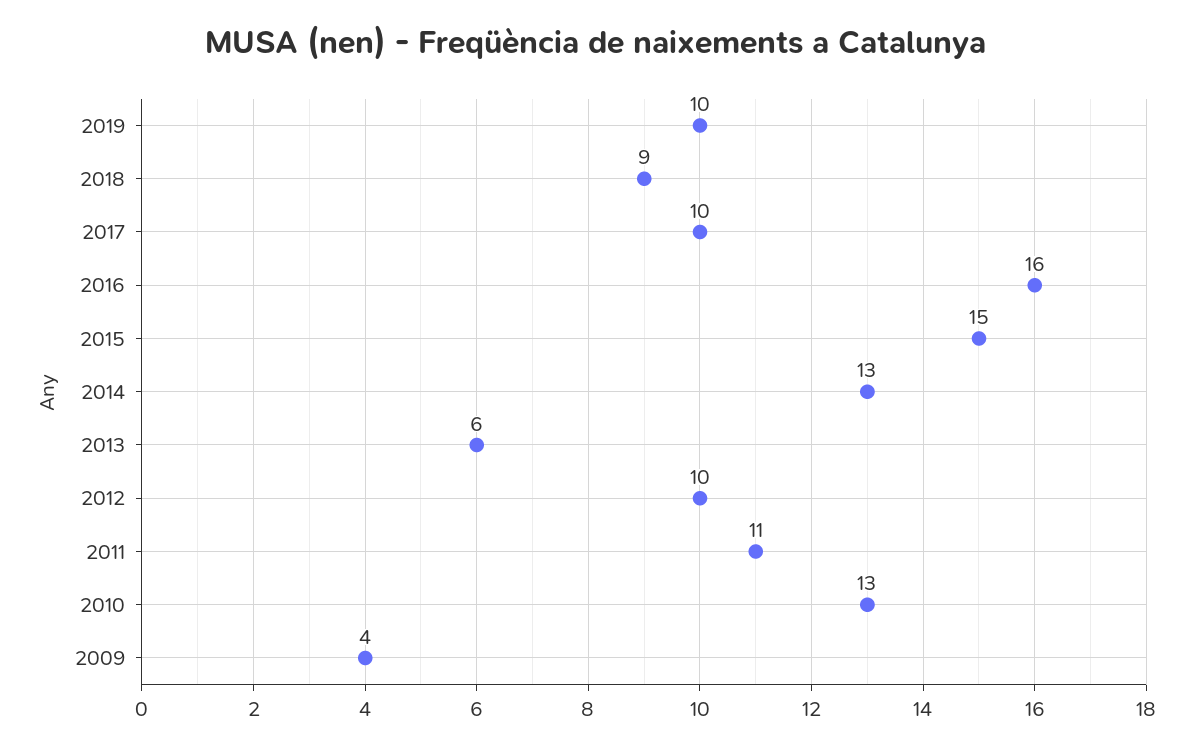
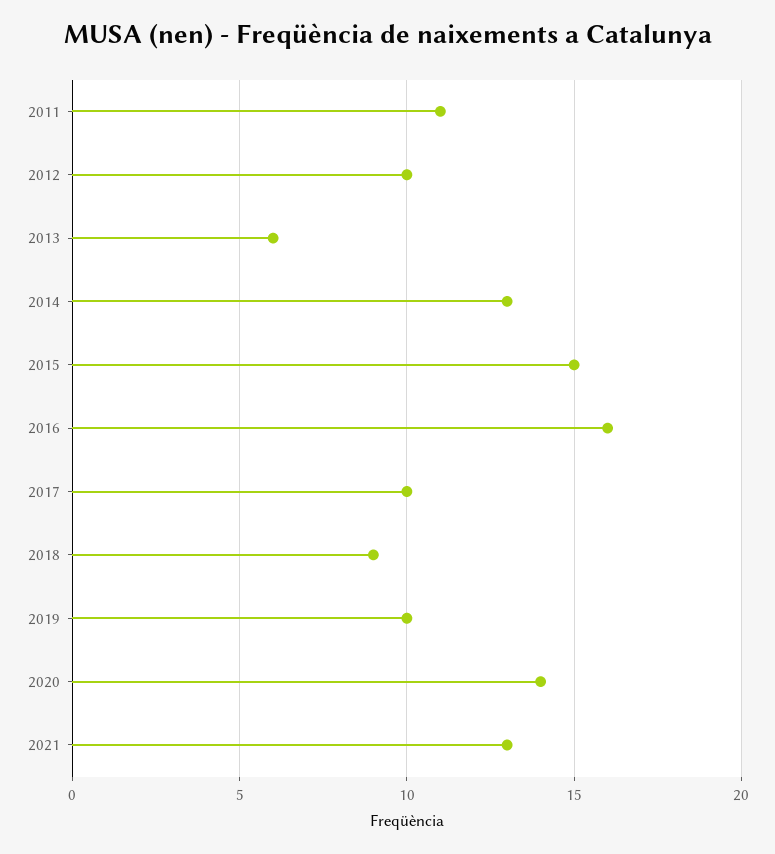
2010: 13 -> none
2009: 4 -> none
2020: none -> 14
2021: none -> 13

